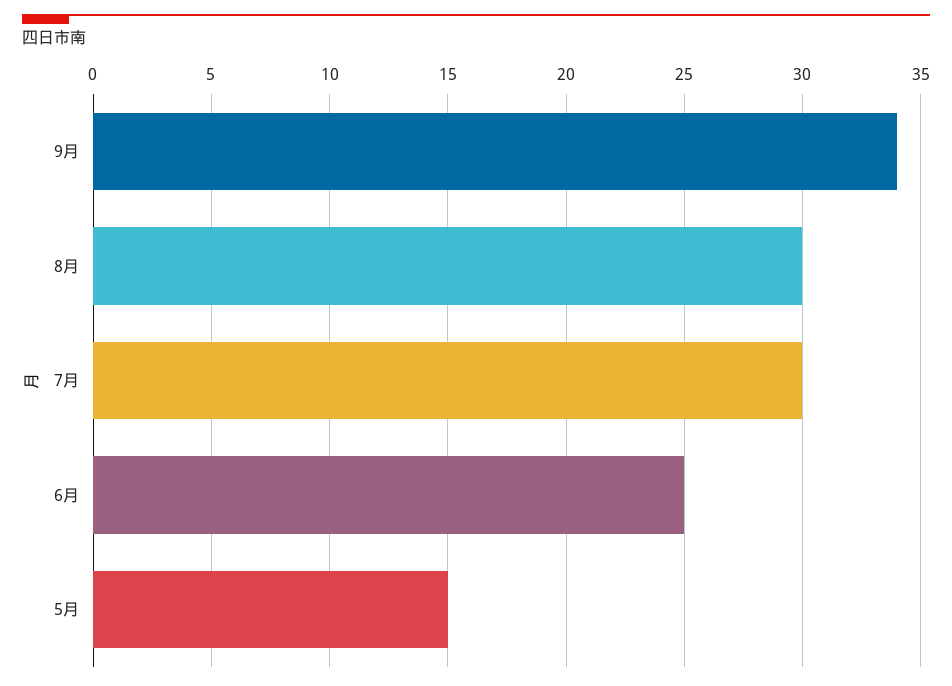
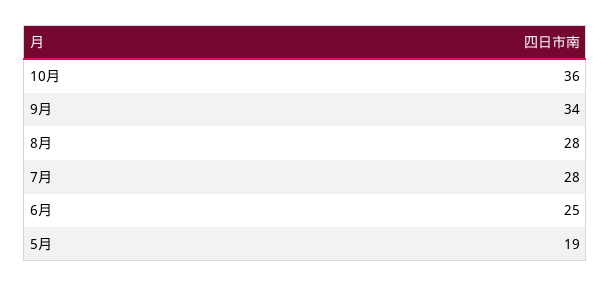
8月: 30 -> 28
7月: 30 -> 28
5月: 15 -> 19
10月: none -> 36

